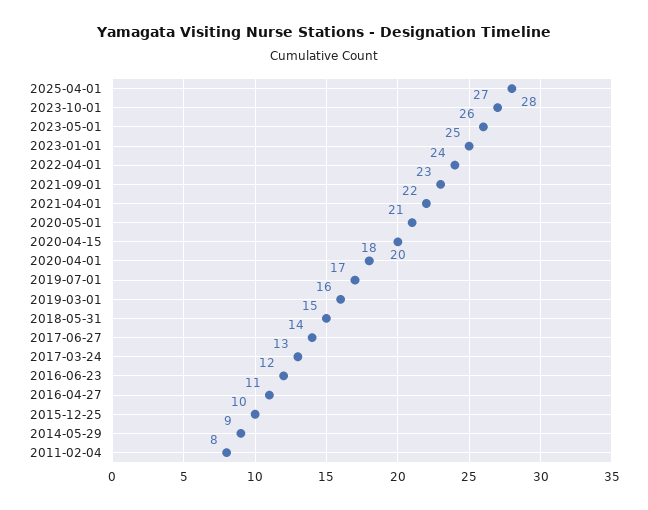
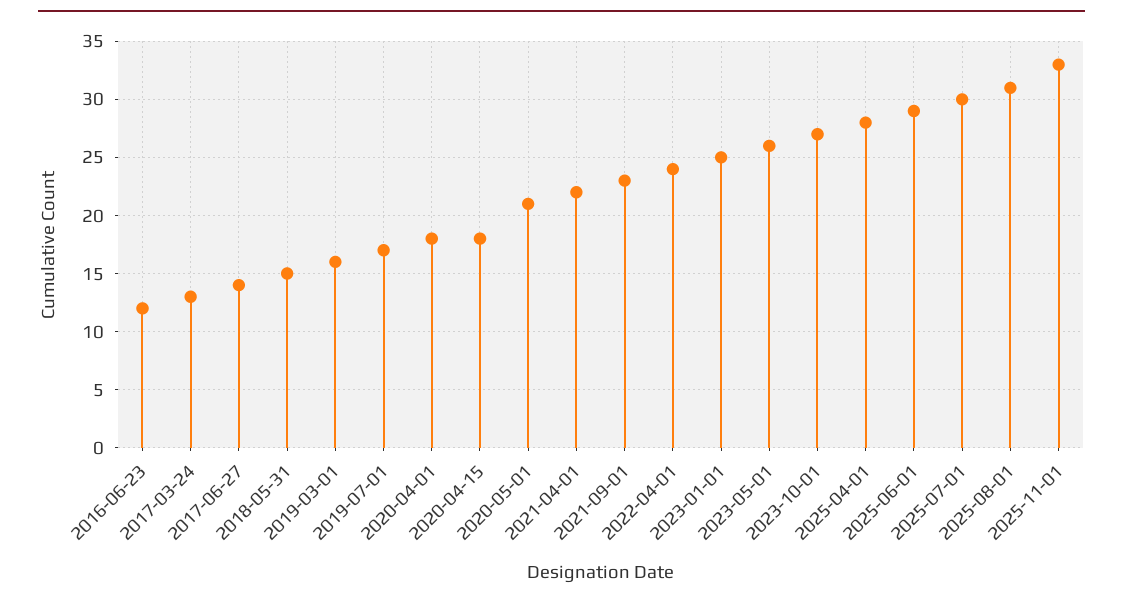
2020-04-15: 20 -> 18
2016-04-27: 11 -> none
2015-12-25: 10 -> none
2014-05-29: 9 -> none
2011-02-04: 8 -> none
2025-06-01: none -> 29
2025-07-01: none -> 30
2025-08-01: none -> 31
2025-11-01: none -> 33

